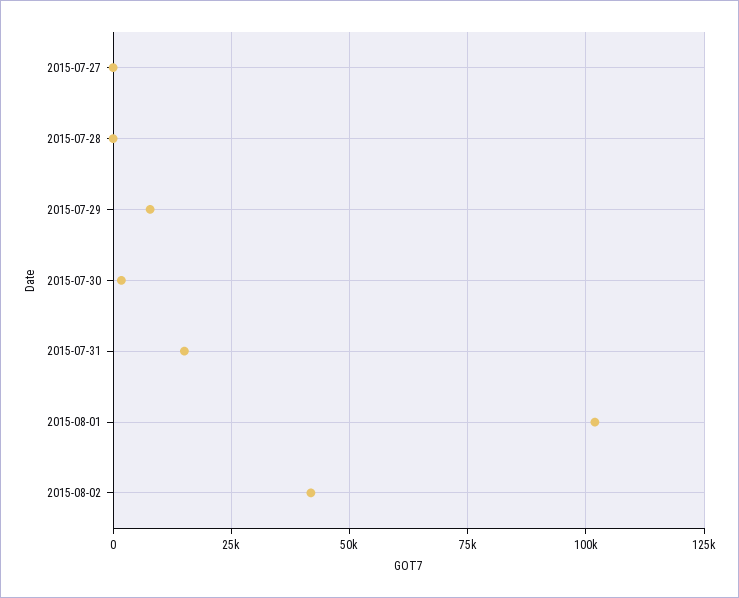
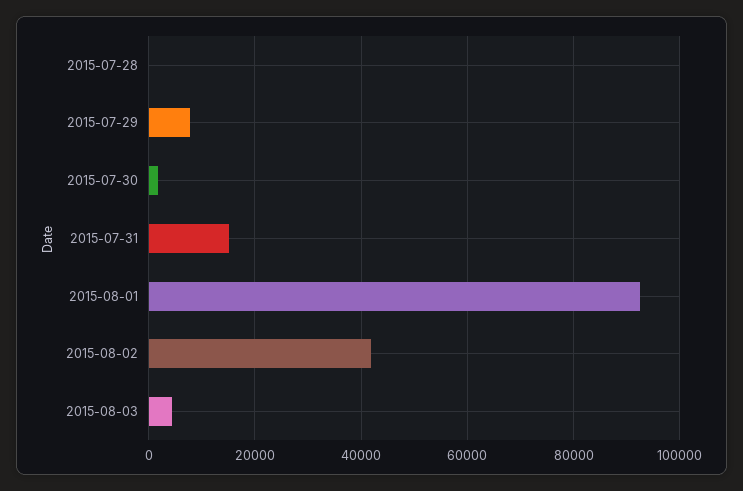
2015-07-27: 0 -> none
2015-08-01: 102500 -> 92000
2015-08-03: none -> 4000

